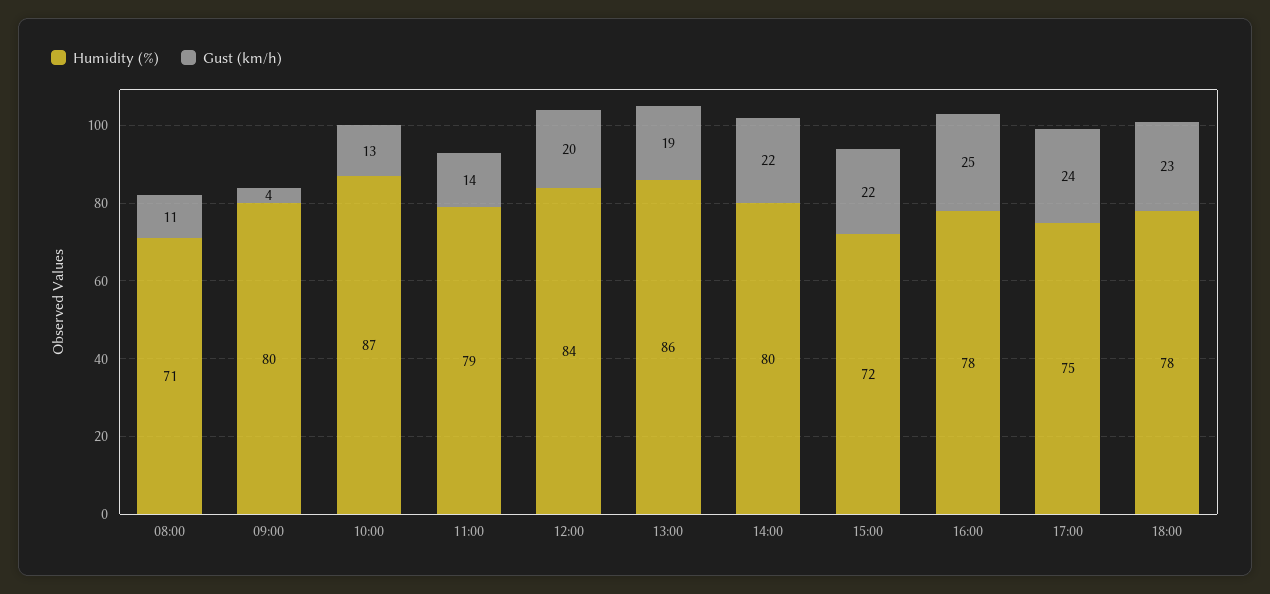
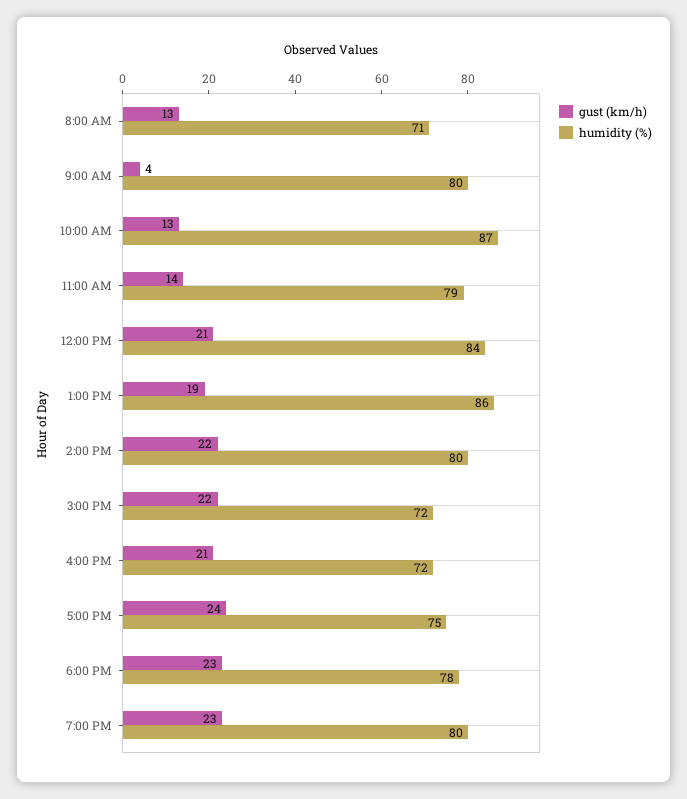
Gust (km/h), 08:00: 11 -> 13
Gust (km/h), 12:00: 20 -> 21
Humidity (%), 16:00: 78 -> 72
Gust (km/h), 16:00: 25 -> 21
Gust (km/h), 7:00 PM: none -> 23
Humidity (%), 7:00 PM: none -> 80

